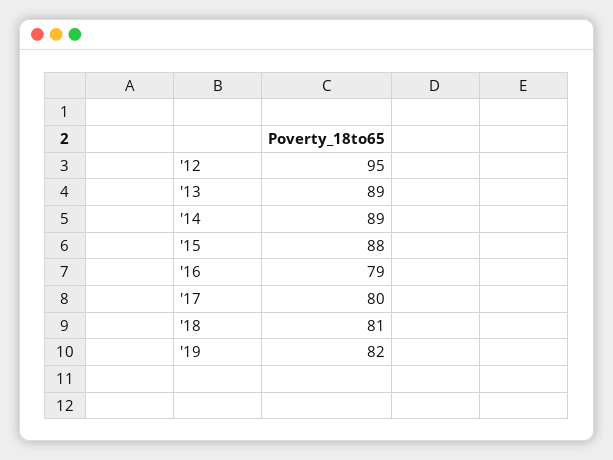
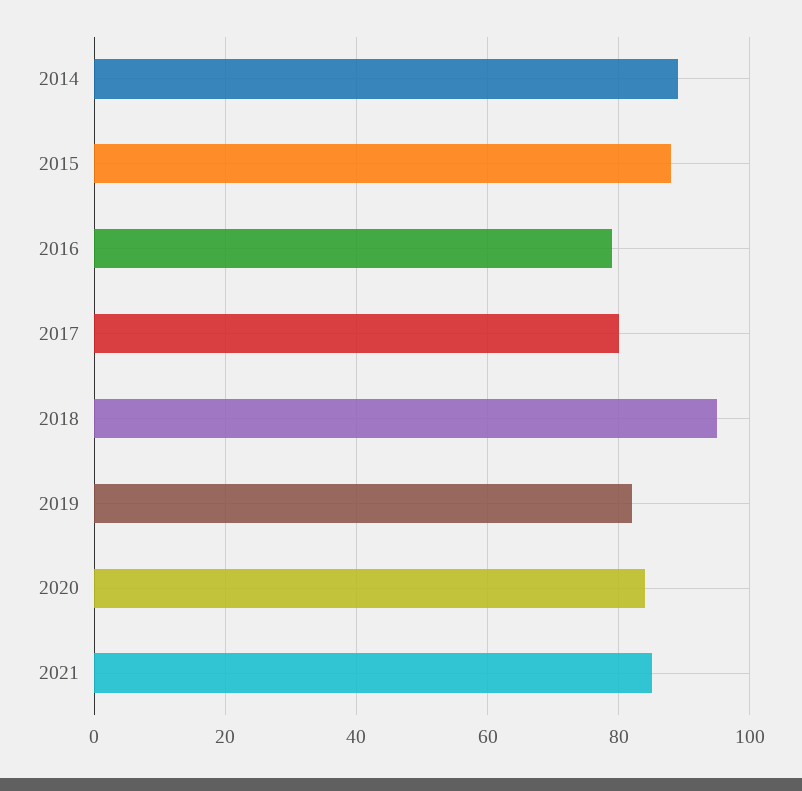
'12: 95 -> none
'13: 89 -> none
'18: 81 -> 95
2020: none -> 85
2021: none -> 85

